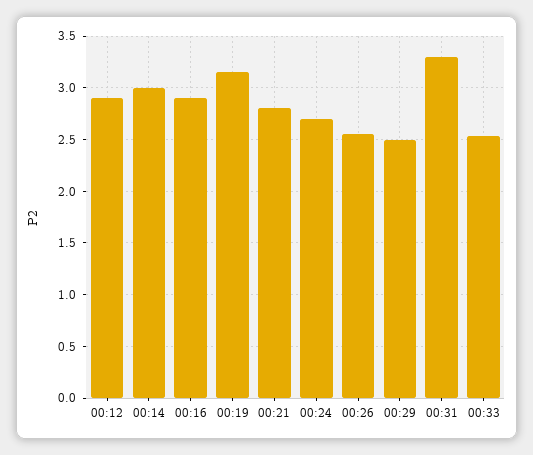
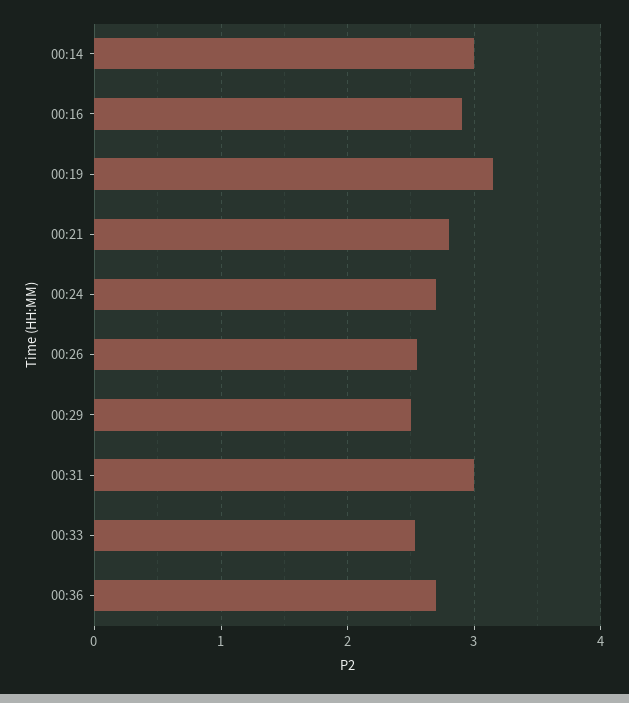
00:12: 2.9 -> none
00:31: 3.3 -> 3
00:36: none -> 2.7

